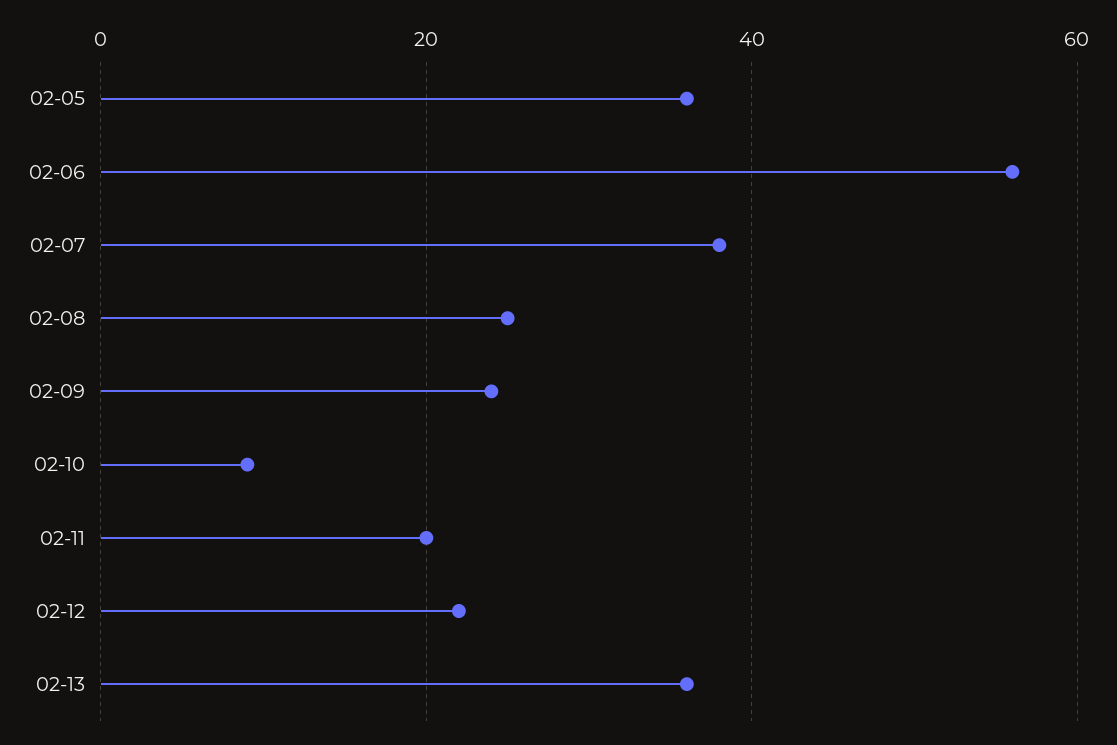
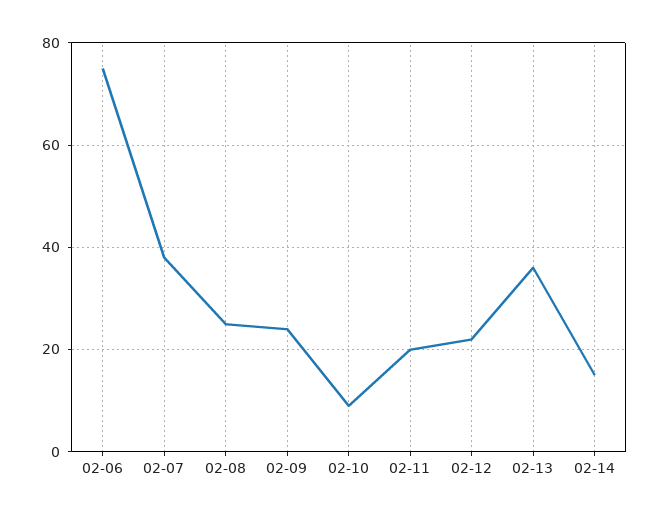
02-05: 35 -> none
02-06: 55 -> 75
02-14: none -> 15

